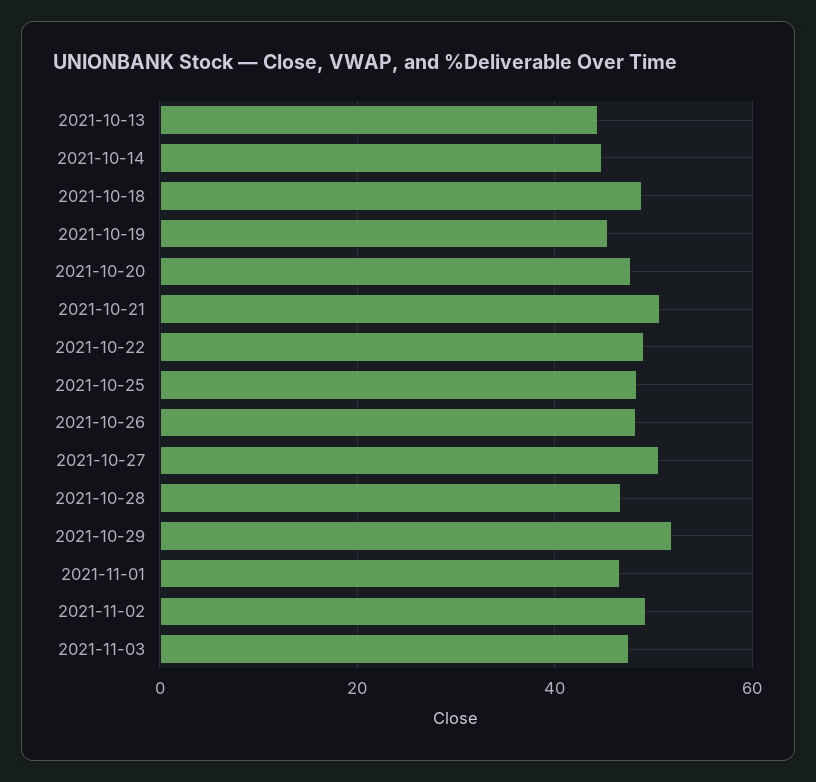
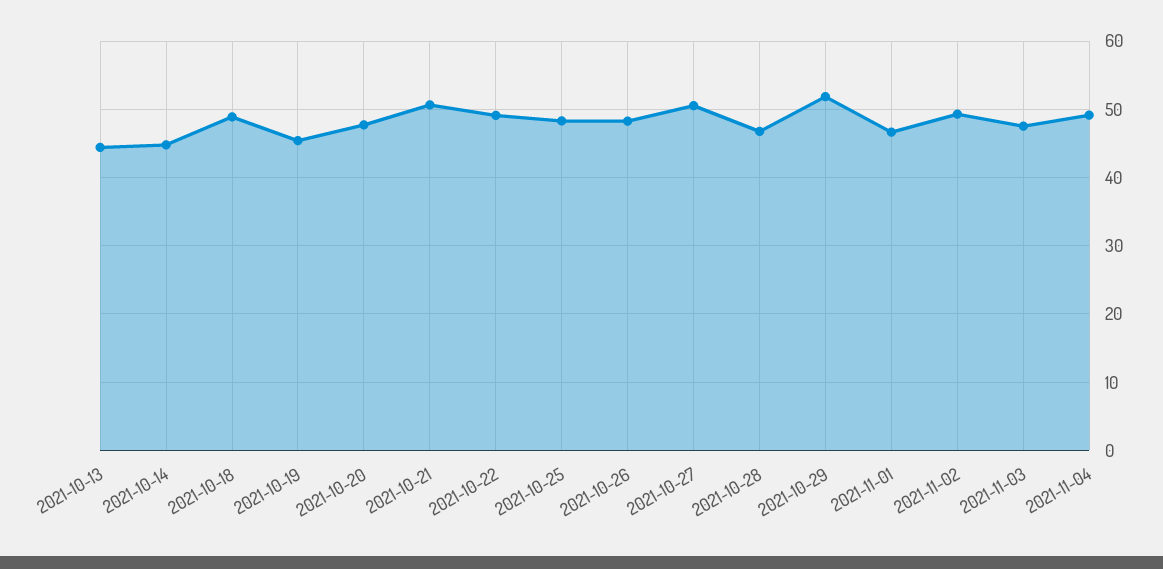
2021-11-04: none -> 49

